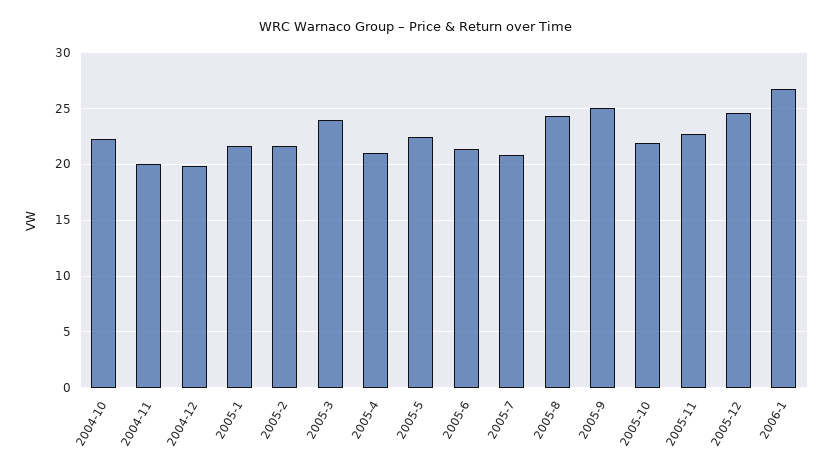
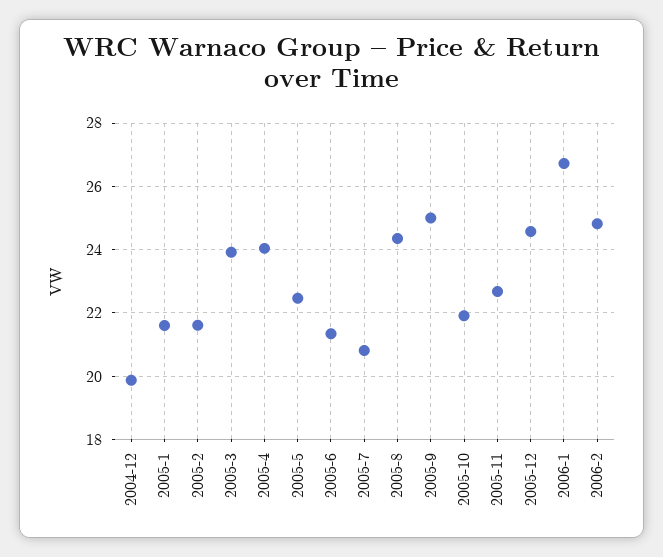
2004-10: 22 -> none
2004-11: 20 -> none
2005-4: 21 -> 24
2006-2: none -> 24.8

